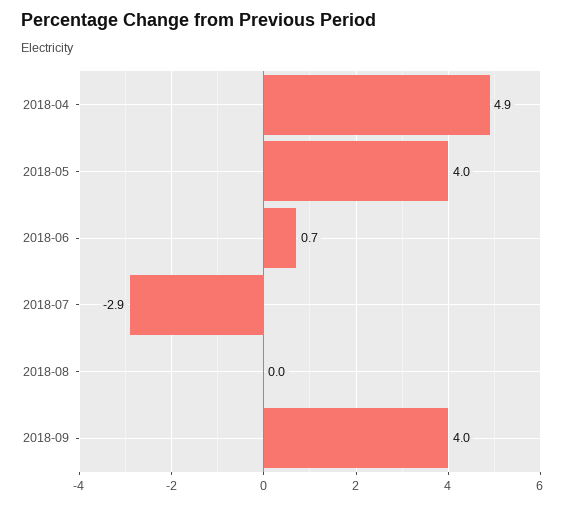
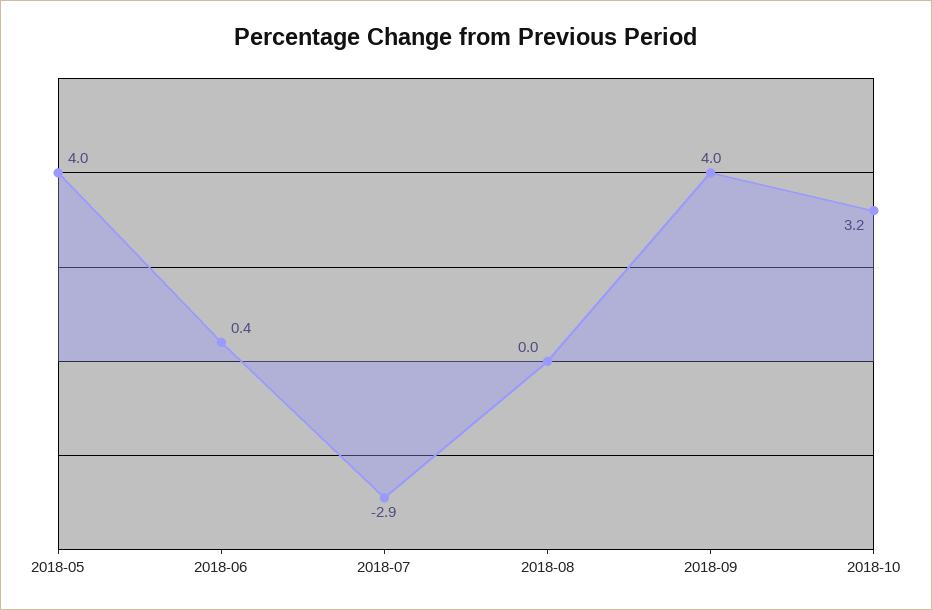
2018-04: 4.9 -> none
2018-06: 0.7 -> 0.4
2018-10: none -> 3.2

